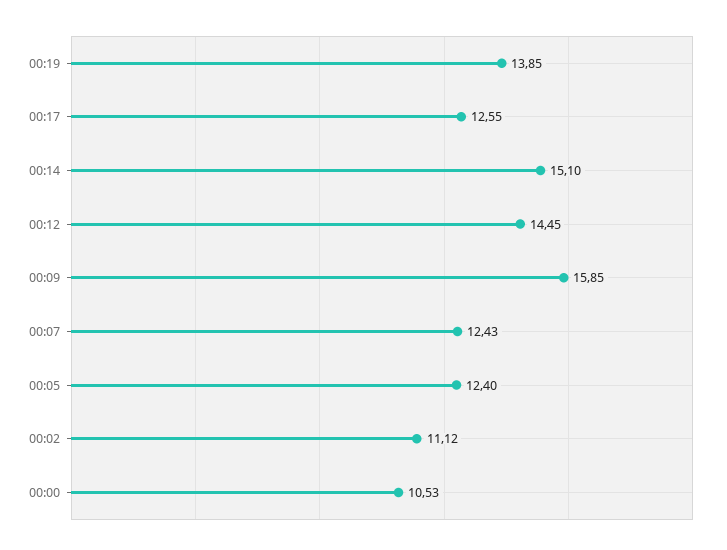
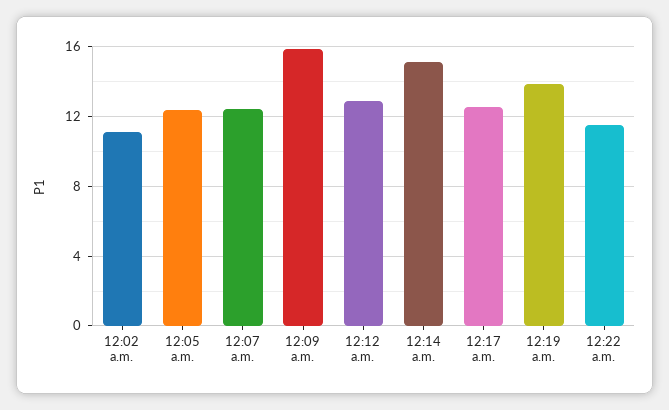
00:12: 14.45 -> 13
00:00: 10.53 -> none
12:22 a.m.: none -> 11.5

